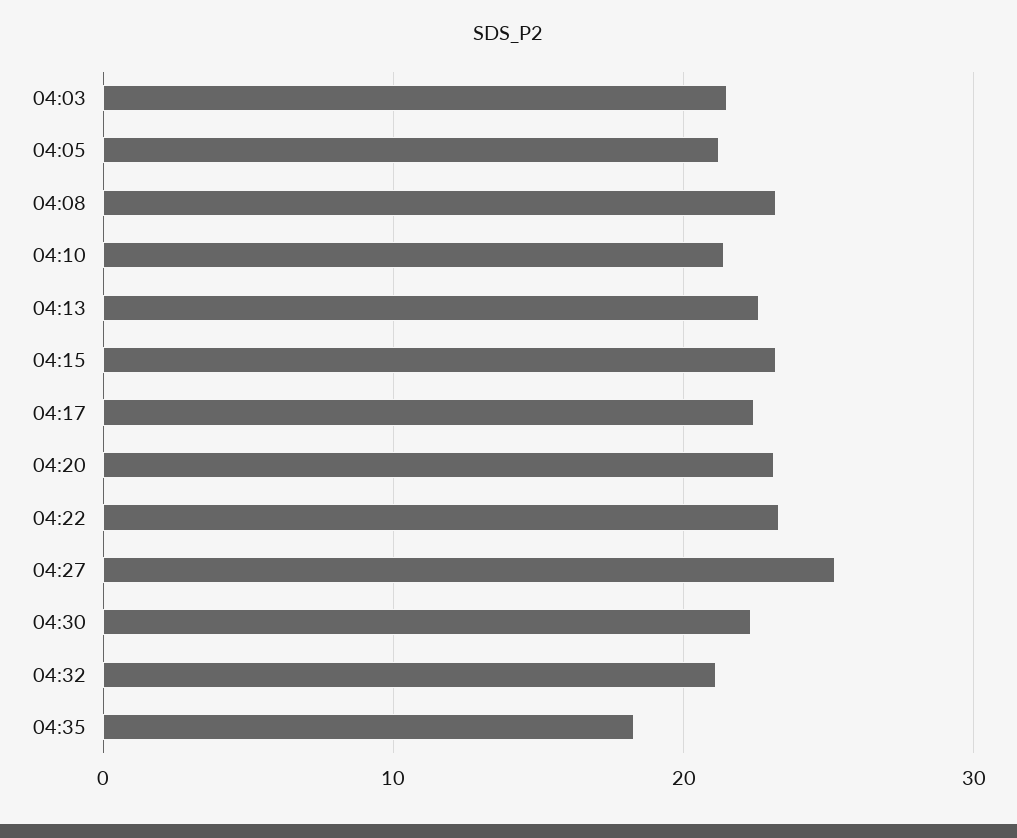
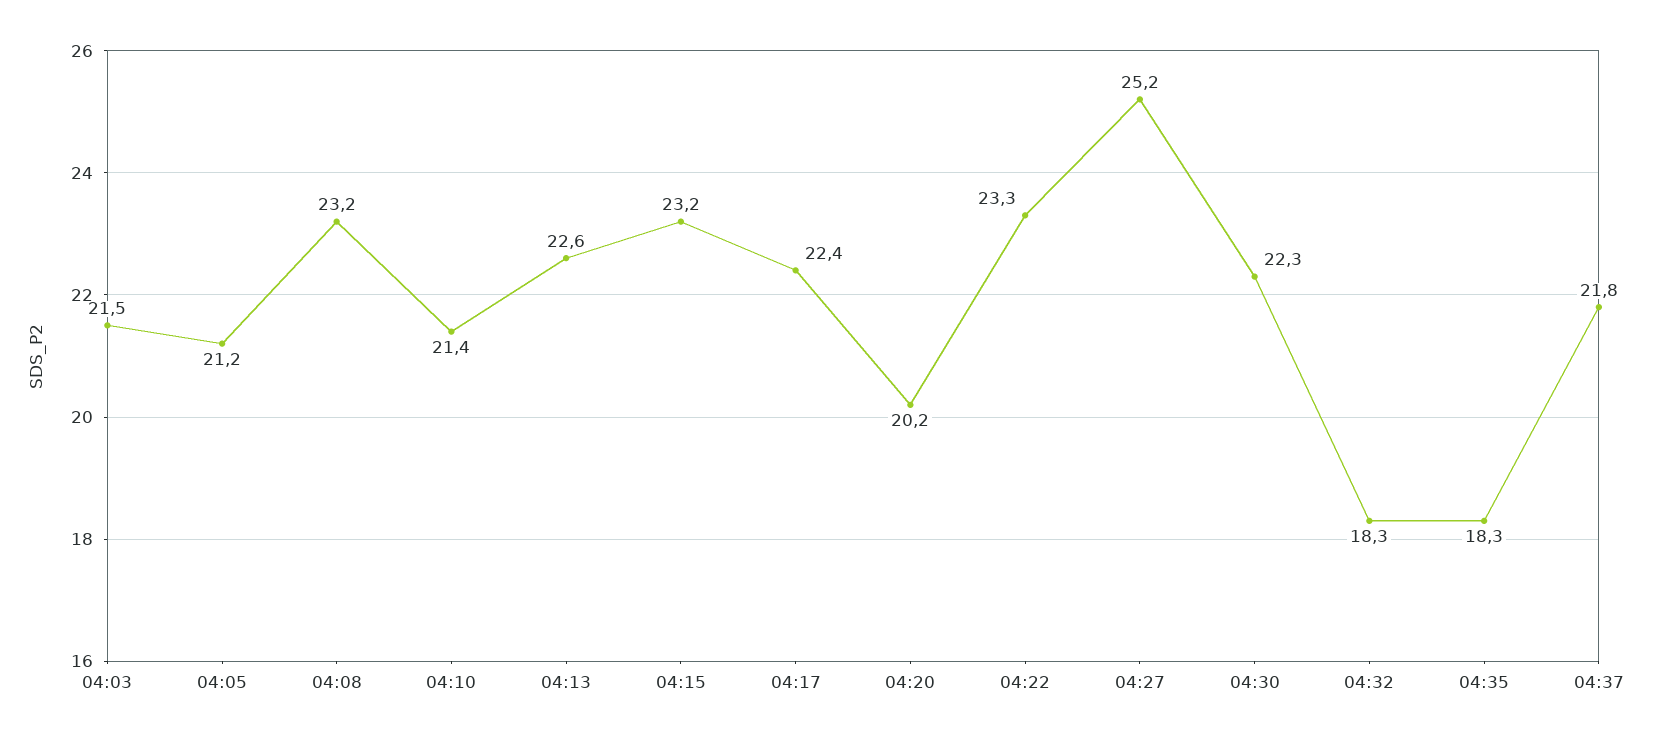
04:20: 23 -> 20.2
04:32: 21 -> 18.3
04:37: none -> 21.8

